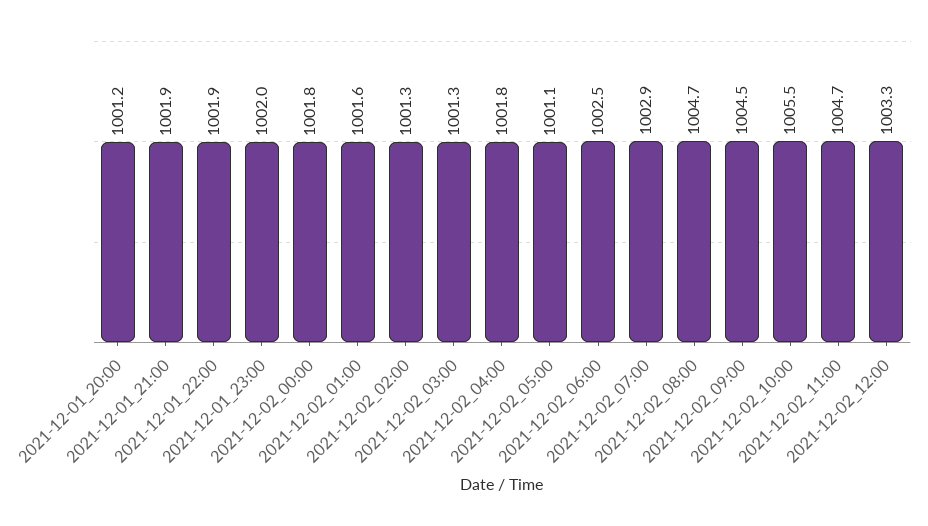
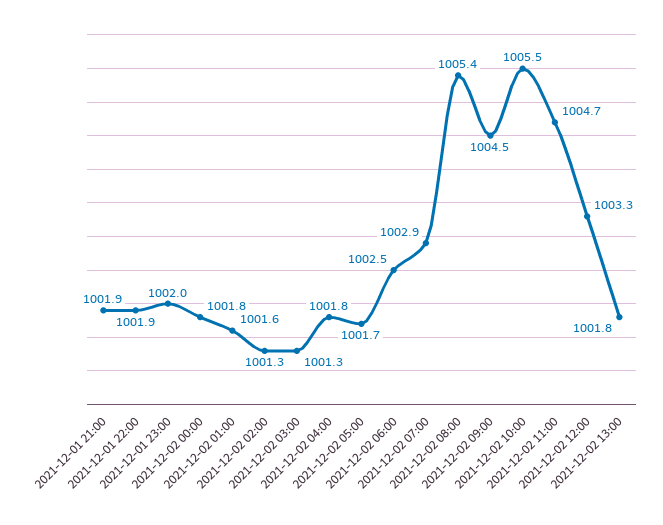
2021-12-01_20:00: 1001.2 -> none
2021-12-02_05:00: 1001.1 -> 1001.7
2021-12-02_08:00: 1004.7 -> 1005.4
2021-12-02 13:00: none -> 1001.8

